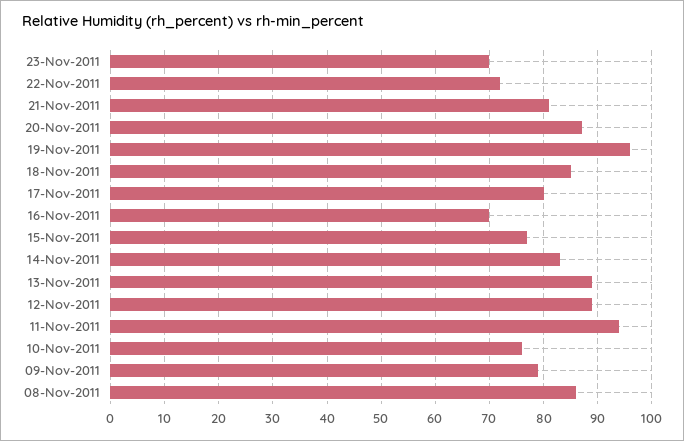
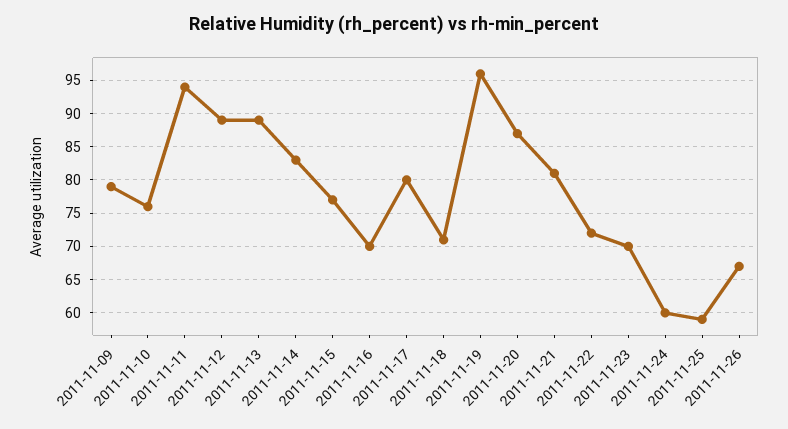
18-Nov-2011: 85 -> 71
08-Nov-2011: 85 -> none
2011-11-24: none -> 60
2011-11-25: none -> 59
2011-11-26: none -> 67

